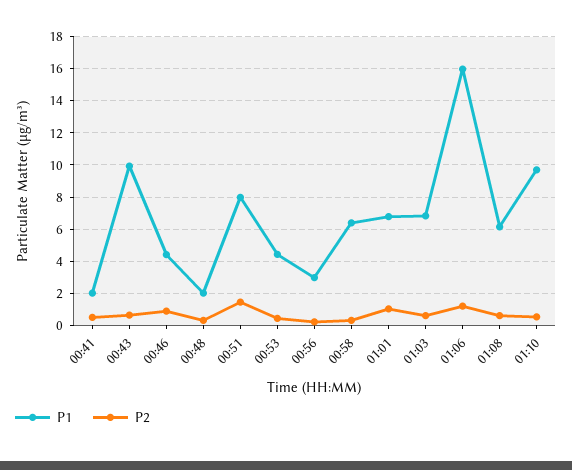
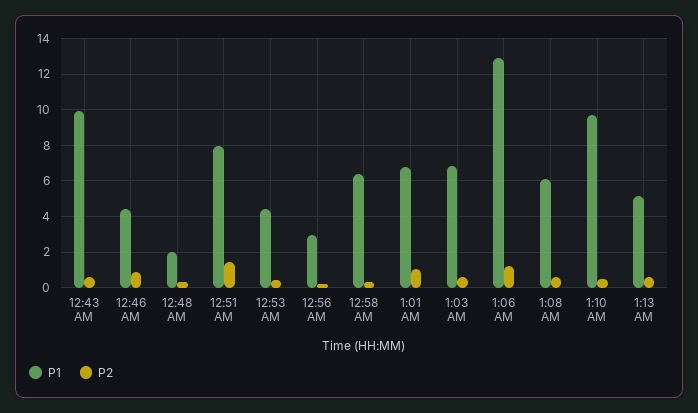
P1, 00:41: 2 -> none
P2, 00:41: 0.5 -> none
P1, 01:06: 16 -> 13
P1, 1:13 AM: none -> 5
P2, 1:13 AM: none -> 0.5

